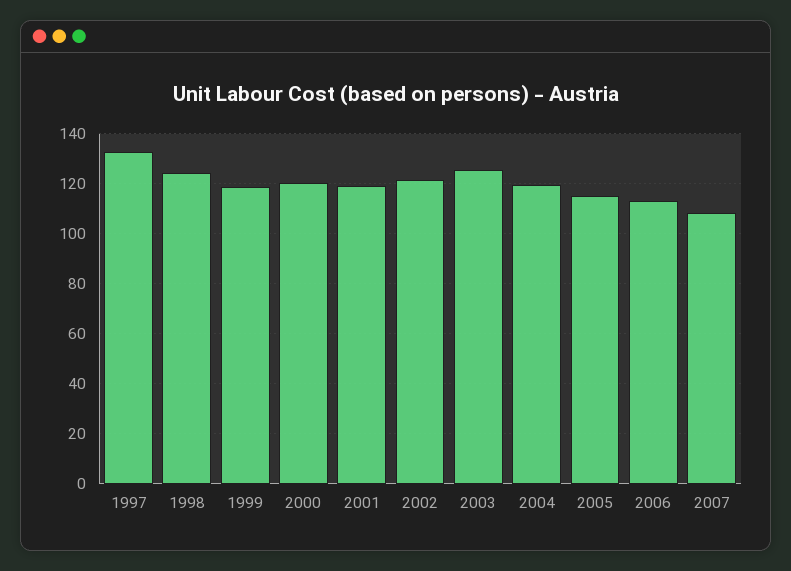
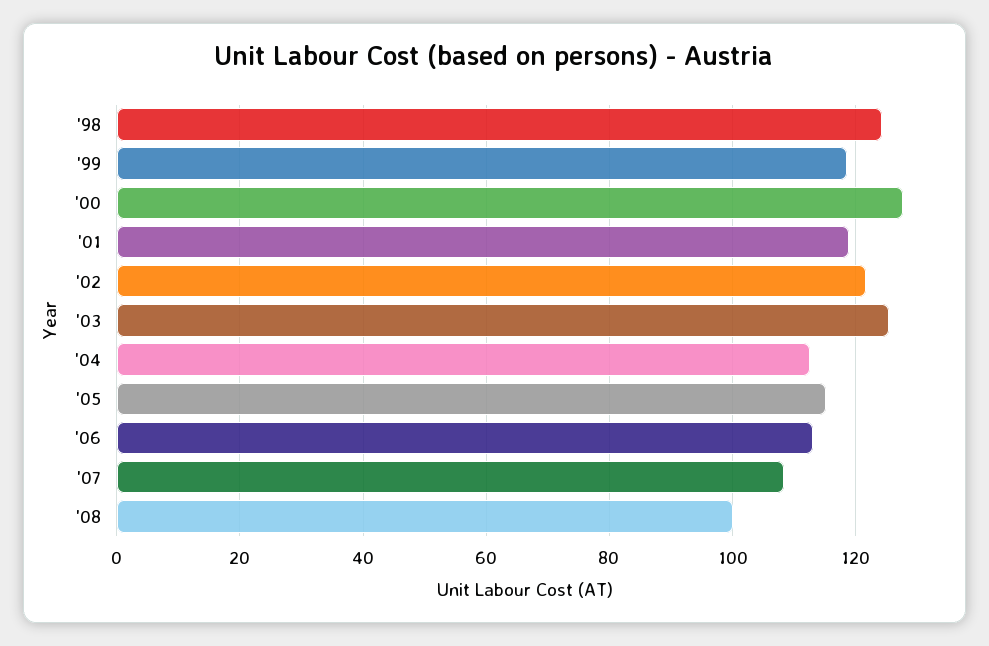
1997: 132.5 -> none
2000: 120 -> 128
2004: 120 -> 112
'08: none -> 100

